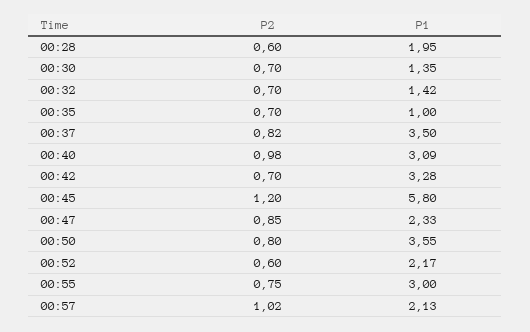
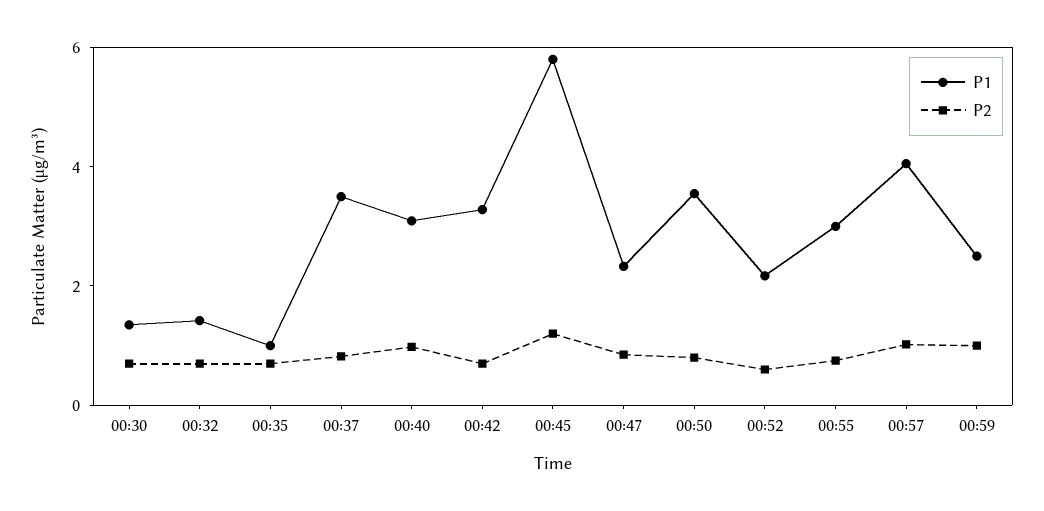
P2, 00:28: 0.6 -> none
P1, 00:28: 1.95 -> none
P1, 00:57: 2.13 -> 4
P1, 00:59: none -> 2.5
P2, 00:59: none -> 1

